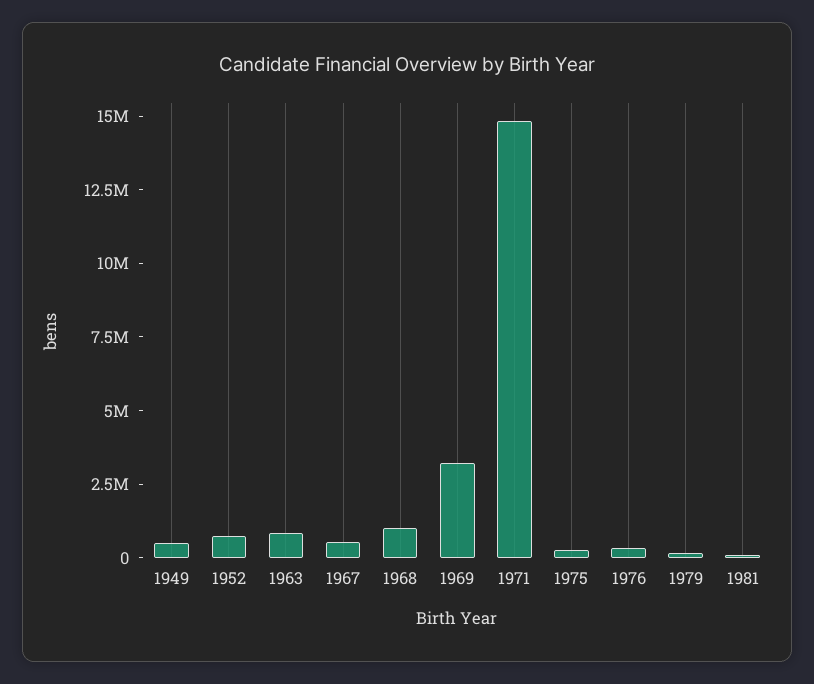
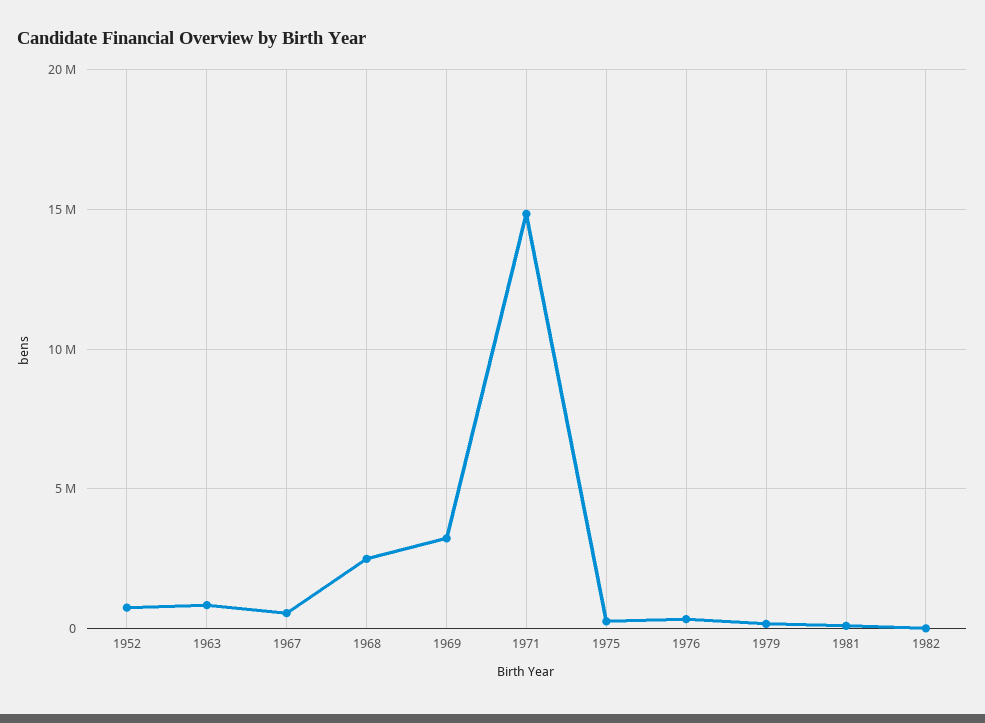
1949: 500000 -> none
1968: 1000000 -> 2500000
1982: none -> 0

